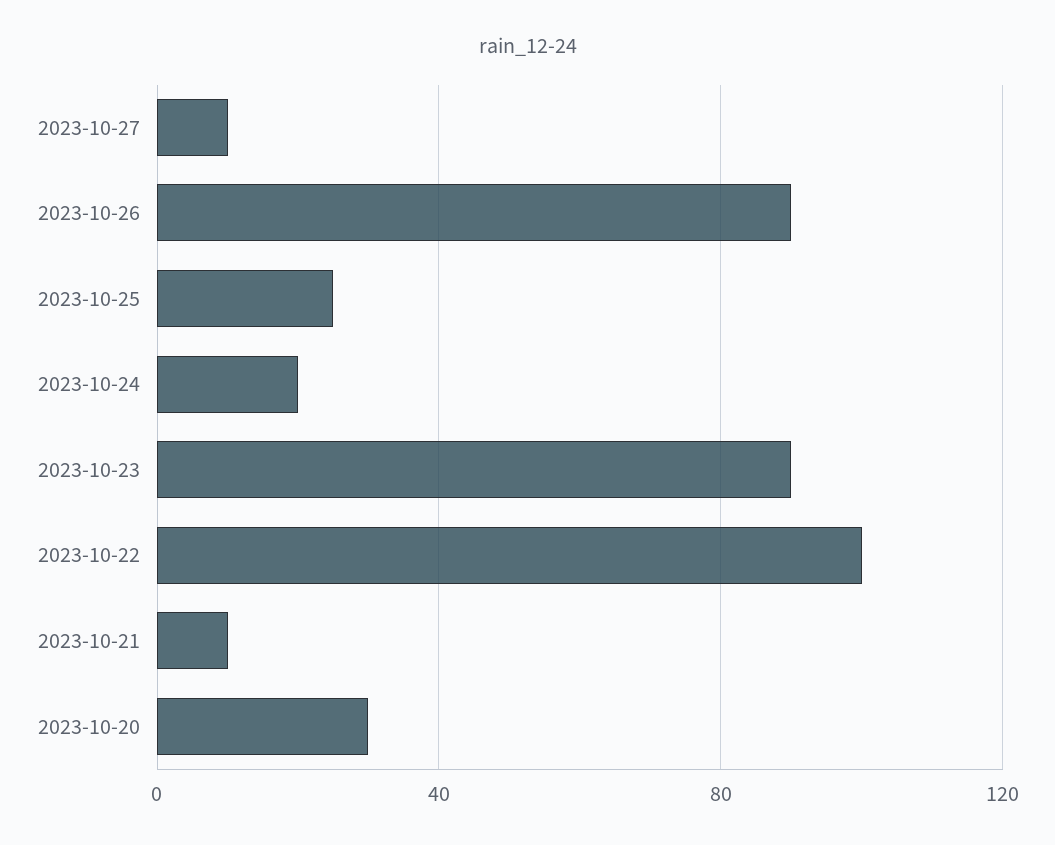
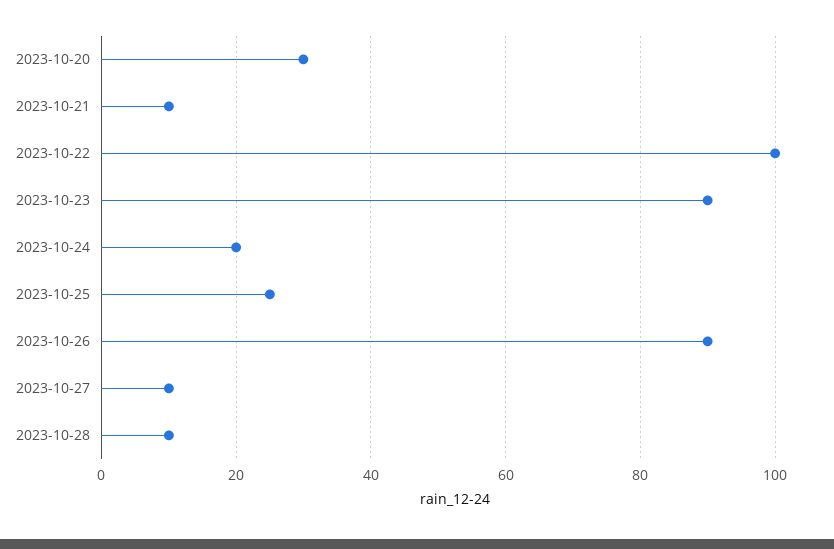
2023-10-28: none -> 10

